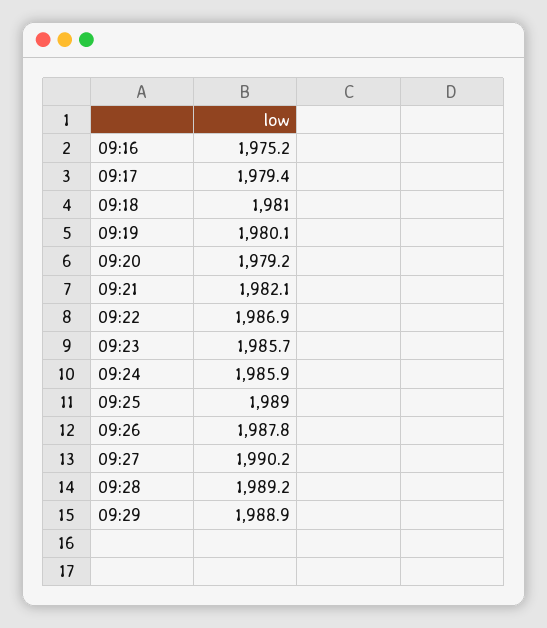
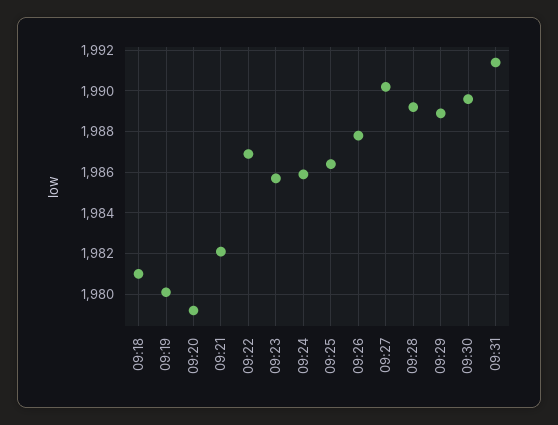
09:16: 1975.2 -> none
09:17: 1979.4 -> none
09:25: 1989 -> 1986.5
09:30: none -> 1989.5
09:31: none -> 1991.5

